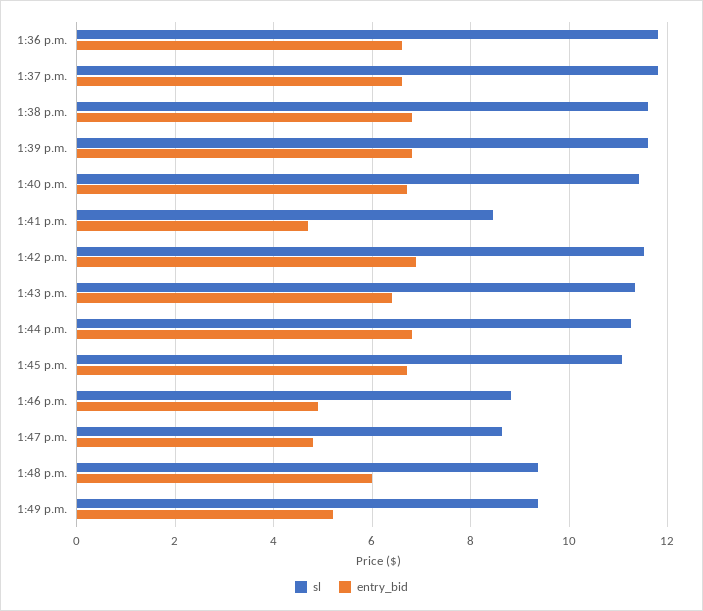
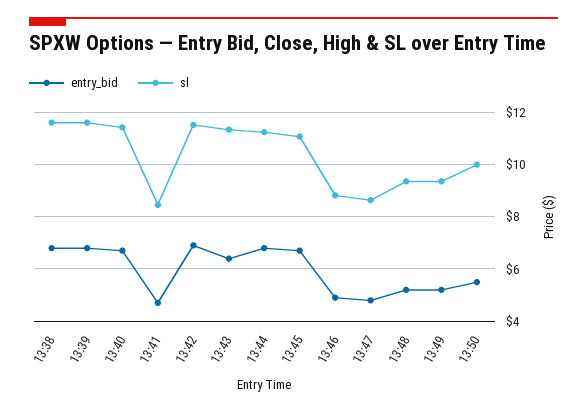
sl, 1:36 p.m.: 11.8 -> none
entry_bid, 1:36 p.m.: 6.6 -> none
sl, 1:37 p.m.: 11.8 -> none
entry_bid, 1:37 p.m.: 6.6 -> none
entry_bid, 1:48 p.m.: 6 -> 5.25
entry_bid, 13:50: none -> 5.5
sl, 13:50: none -> 10

